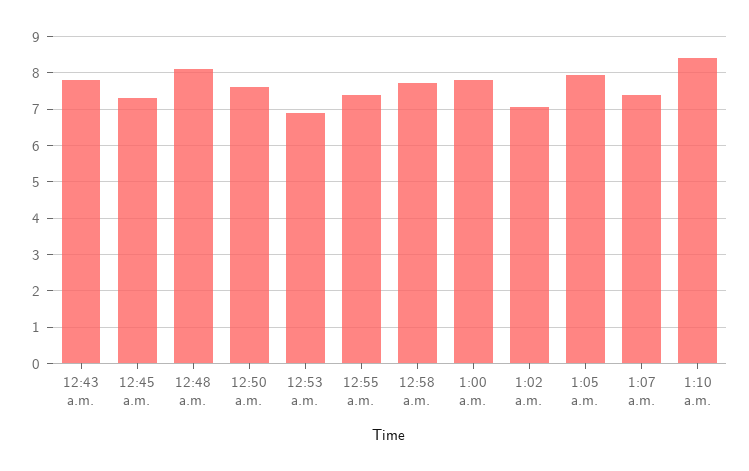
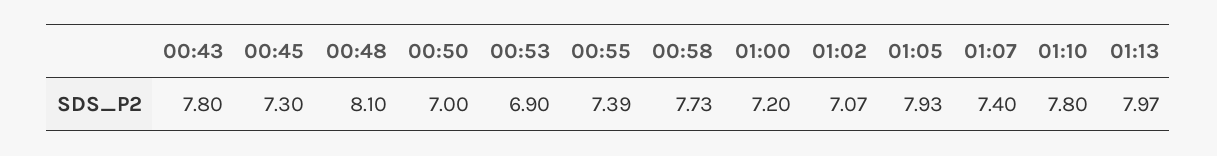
12:50 a.m.: 7.6 -> 7
1:00 a.m.: 7.8 -> 7.2
1:10 a.m.: 8.4 -> 7.8
01:13: none -> 7.97

